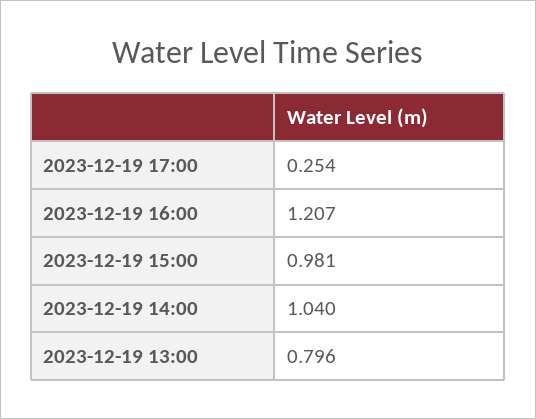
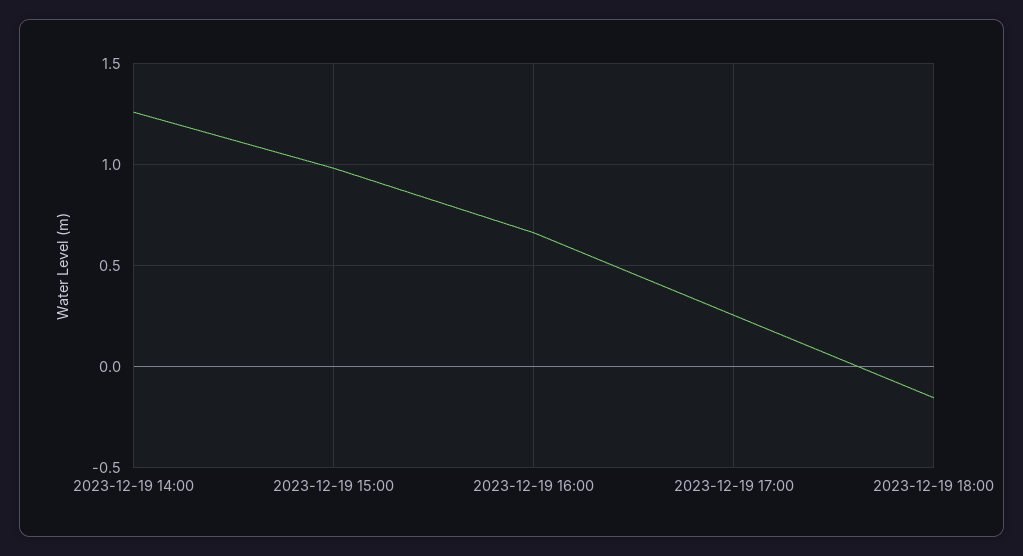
2023-12-19 16:00: 1.207 -> 0.65
2023-12-19 14:00: 1.04 -> 1.25
2023-12-19 13:00: 0.796 -> none
2023-12-19 18:00: none -> -0.15

